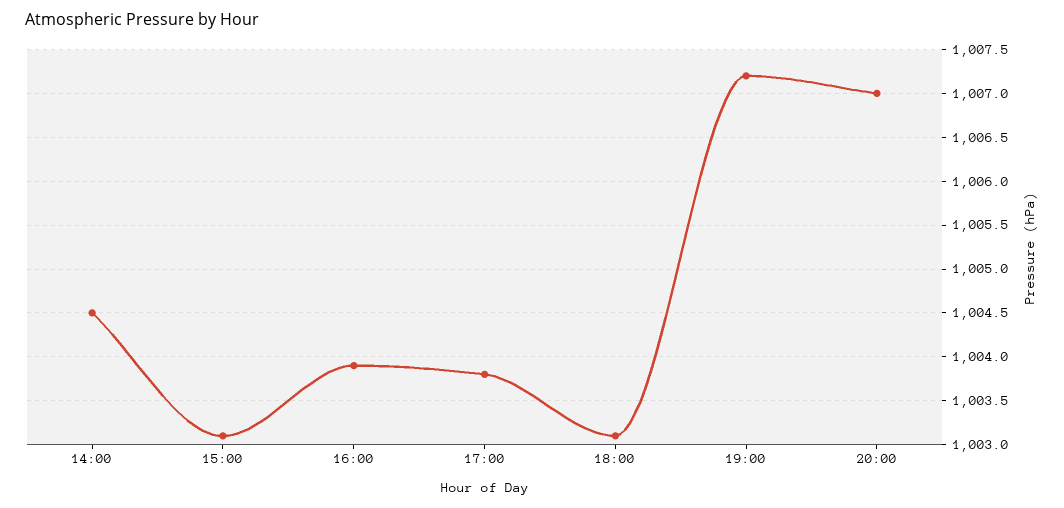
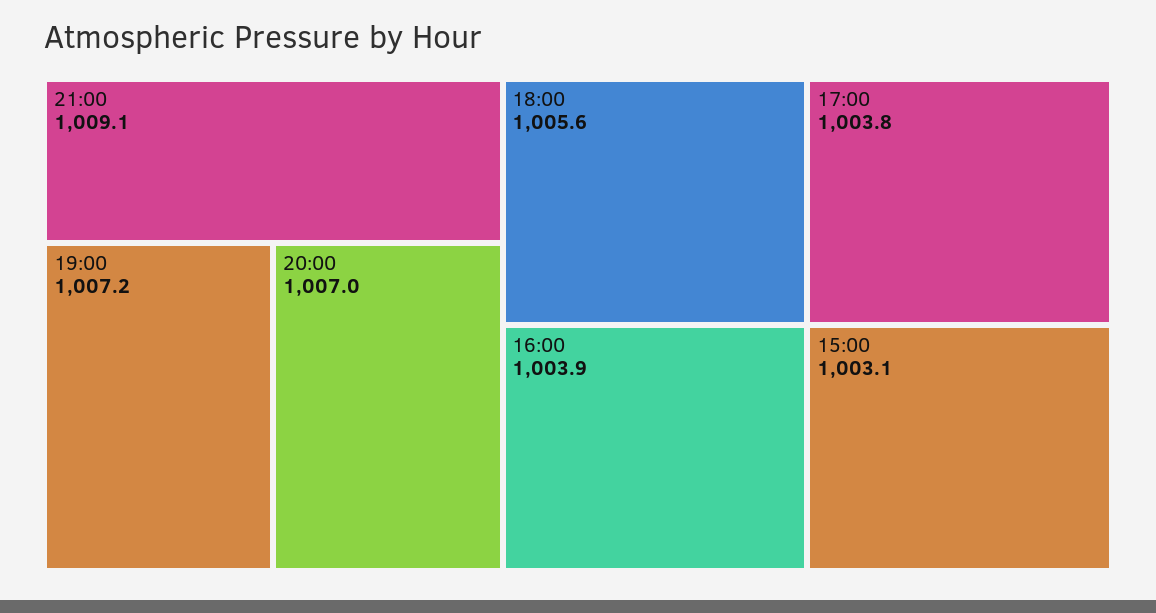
14:00: 1004.5 -> none
18:00: 1003.1 -> 1005.6
21:00: none -> 1009.1

